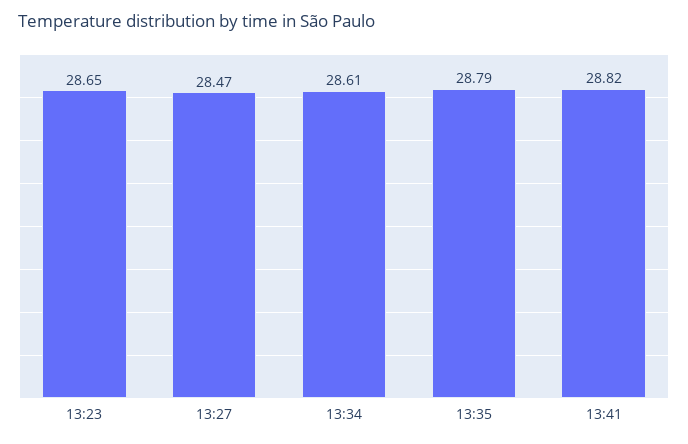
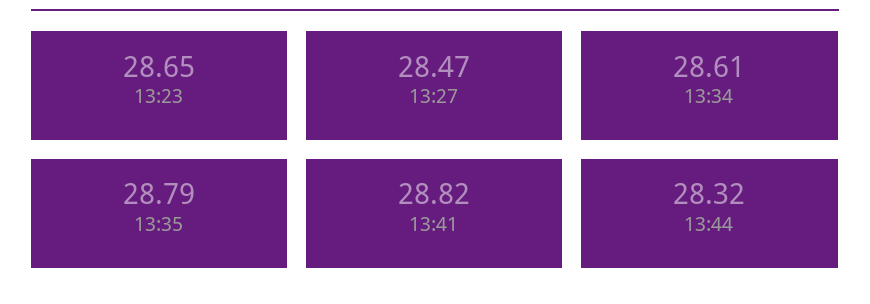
13:44: none -> 28.32

